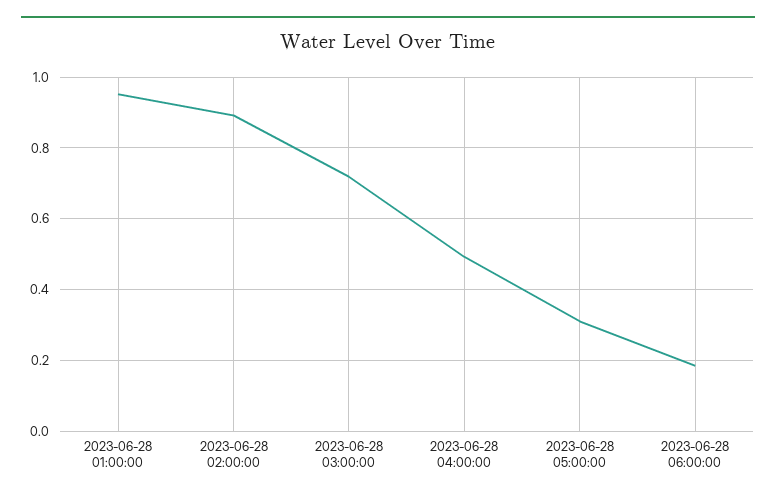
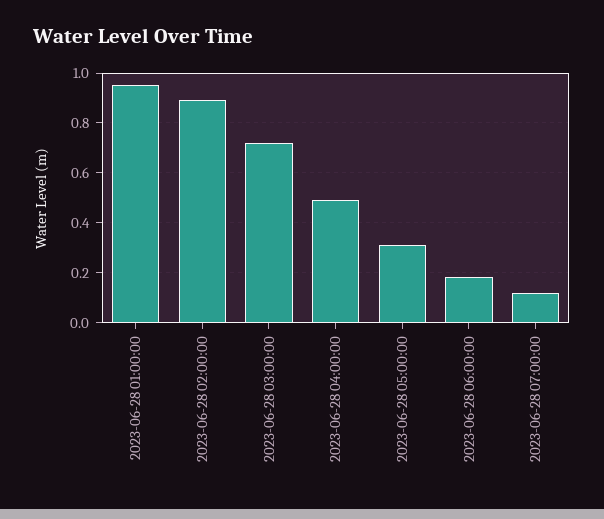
2023-06-28 07:00:00: none -> 0.125

